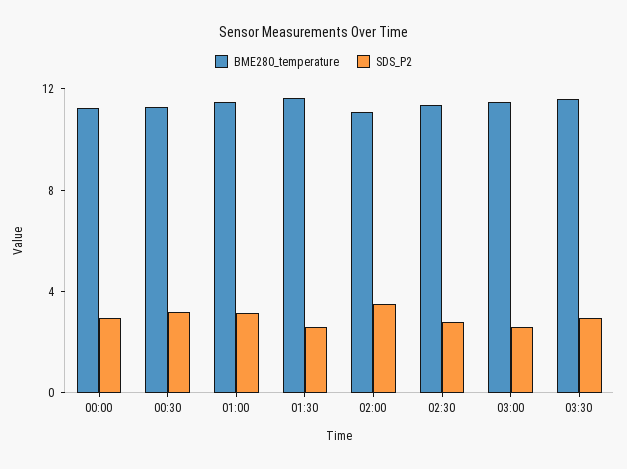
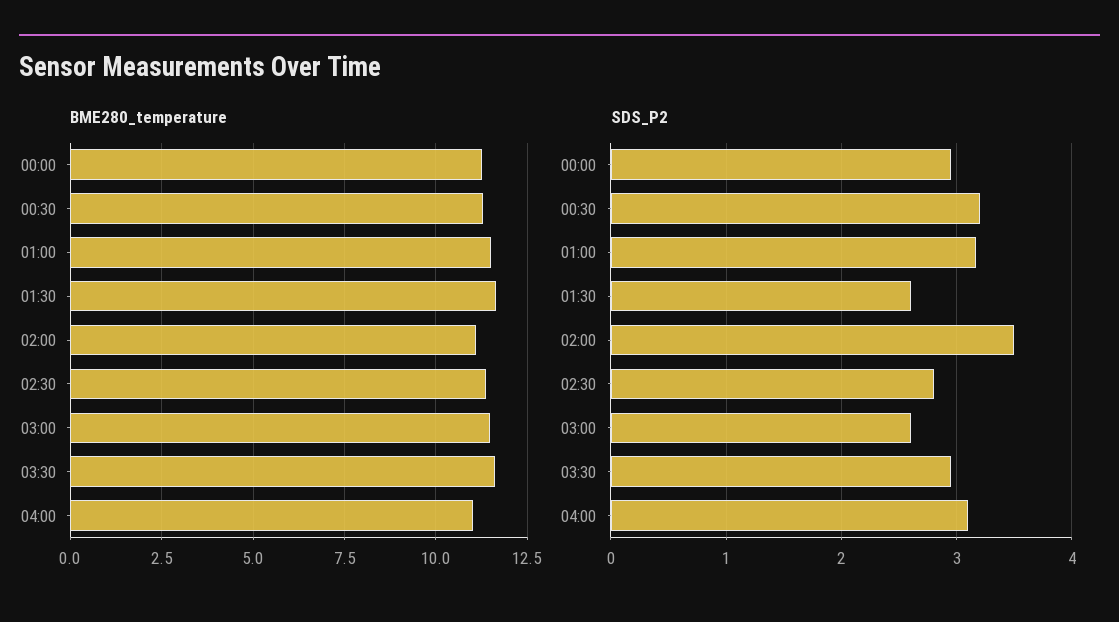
BME280_temperature, 04:00: none -> 11
SDS_P2, 04:00: none -> 3.1

